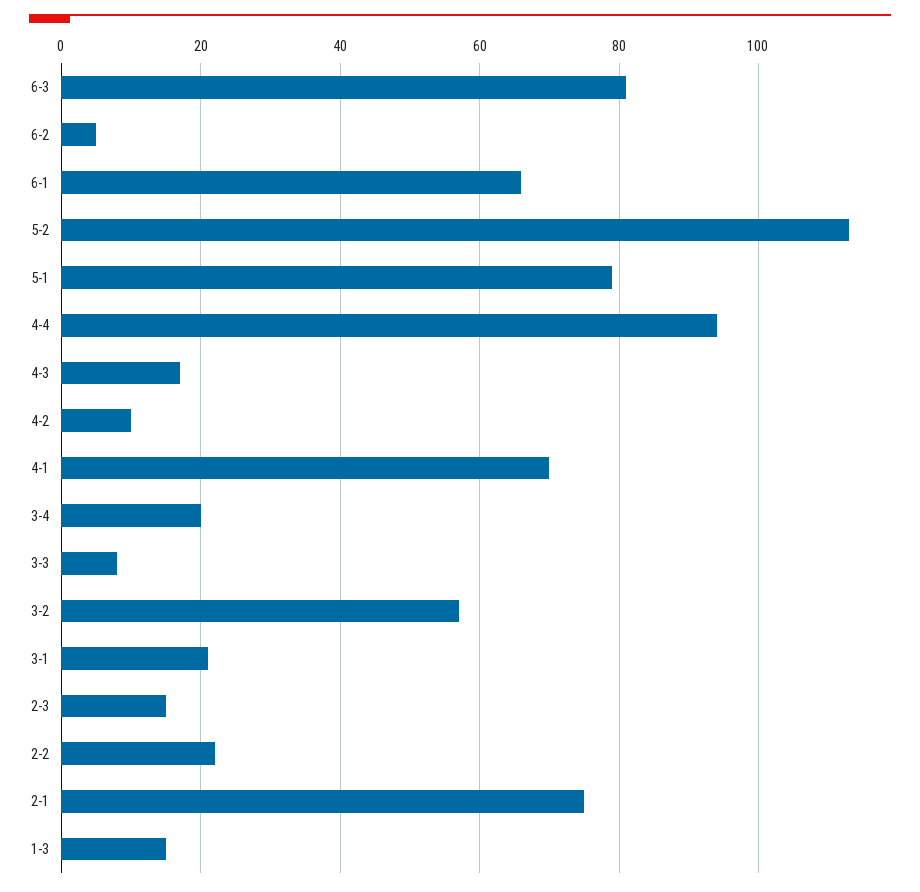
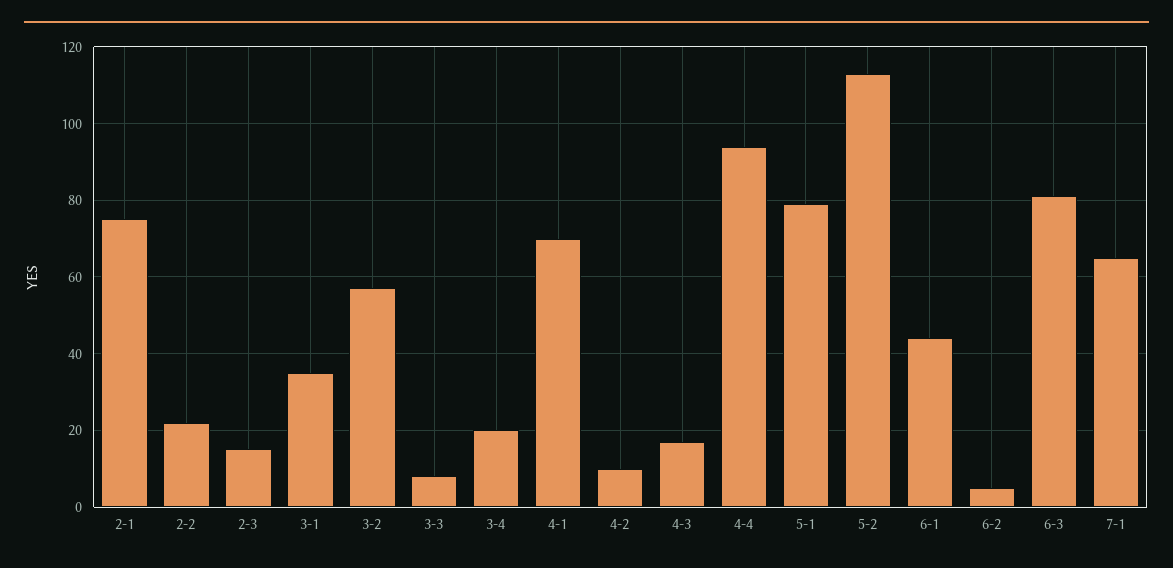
6-1: 65 -> 45
3-1: 20 -> 35
1-3: 15 -> none
7-1: none -> 65

